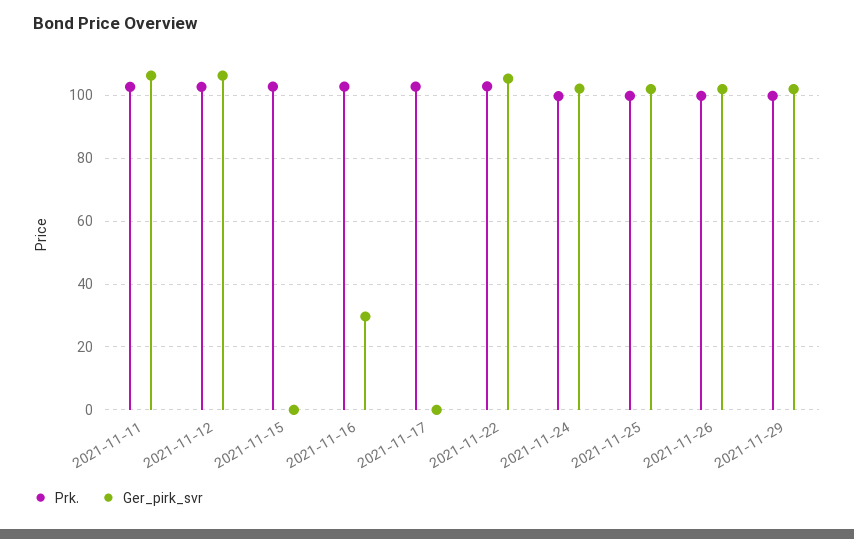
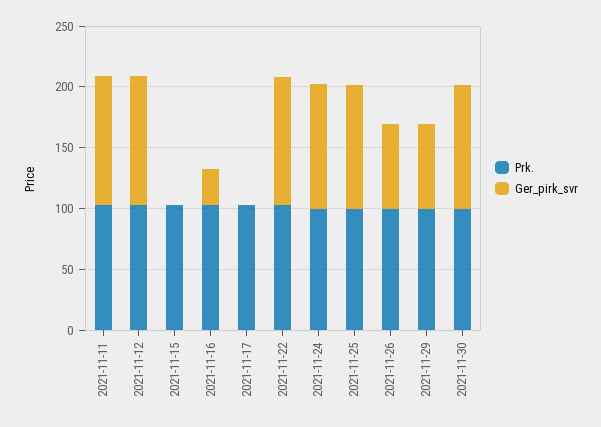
Ger_pirk_svr, 2021-11-26: 102 -> 70
Ger_pirk_svr, 2021-11-29: 102 -> 70
Prk., 2021-11-30: none -> 100
Ger_pirk_svr, 2021-11-30: none -> 100

